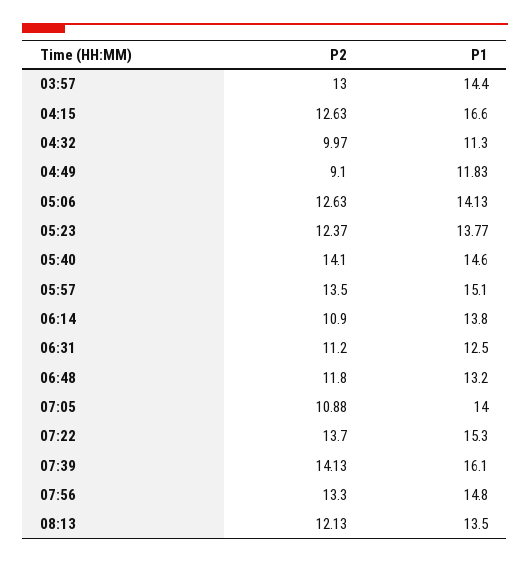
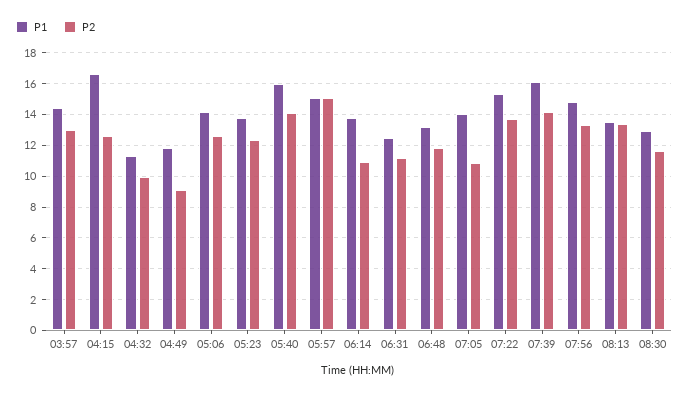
P1, 05:40: 14.6 -> 16
P2, 05:57: 13.5 -> 15
P2, 08:13: 12.13 -> 13.5
P1, 08:30: none -> 13
P2, 08:30: none -> 11.5

